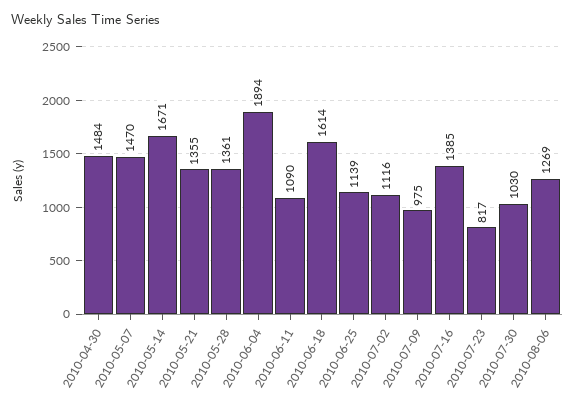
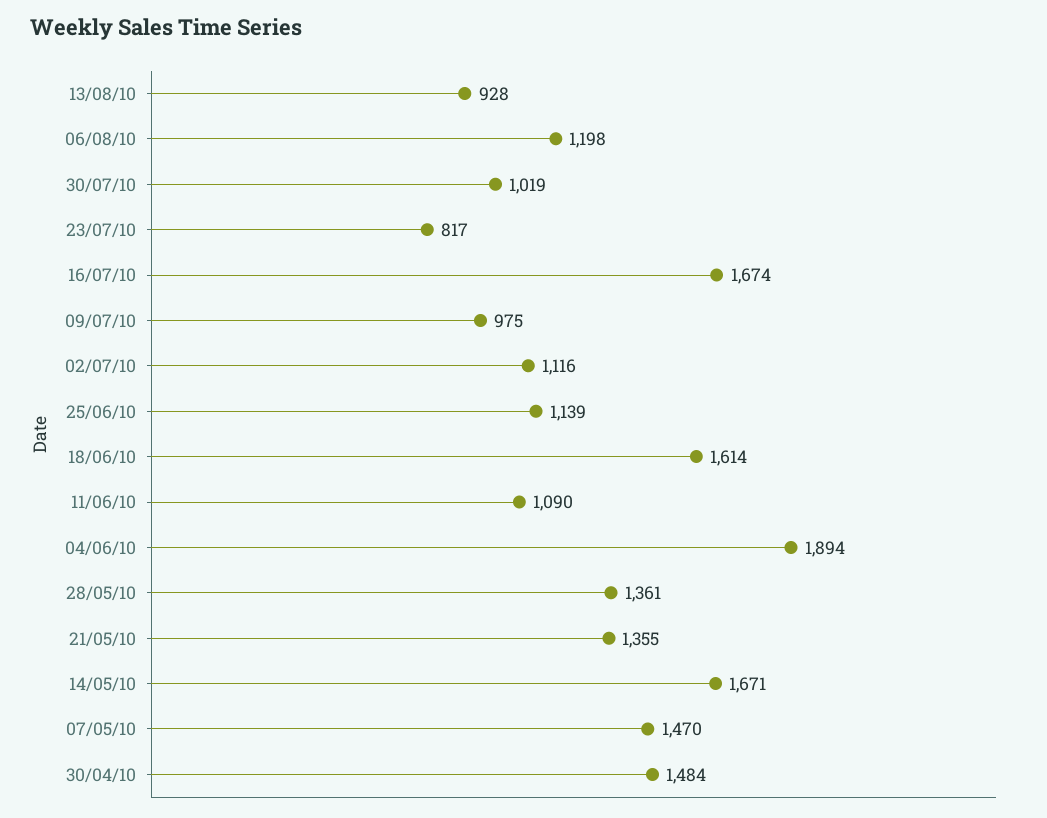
2010-07-16: 1385 -> 1674
2010-07-30: 1030 -> 1019
2010-08-06: 1269 -> 1198
13/08/10: none -> 928

